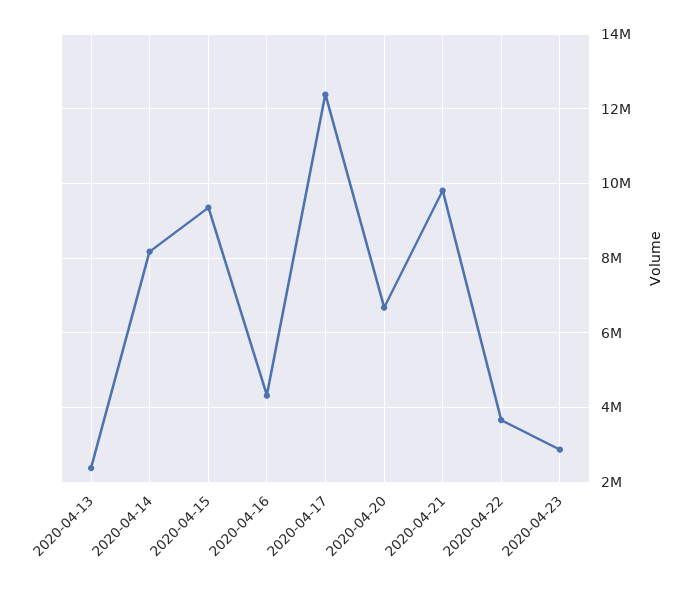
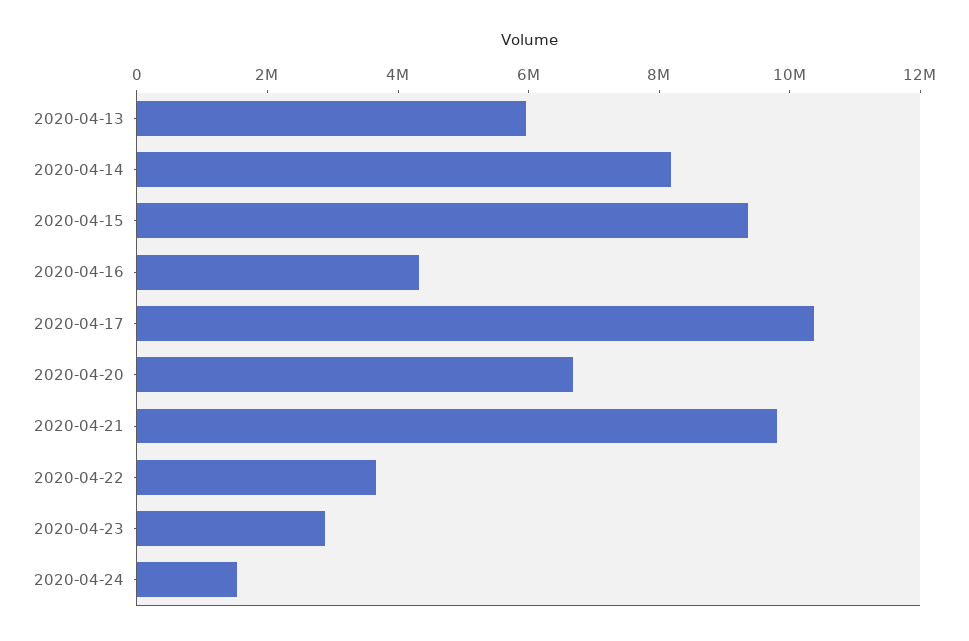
2020-04-13: 2400000 -> 6000000
2020-04-17: 12400000 -> 10500000
2020-04-24: none -> 1500000

